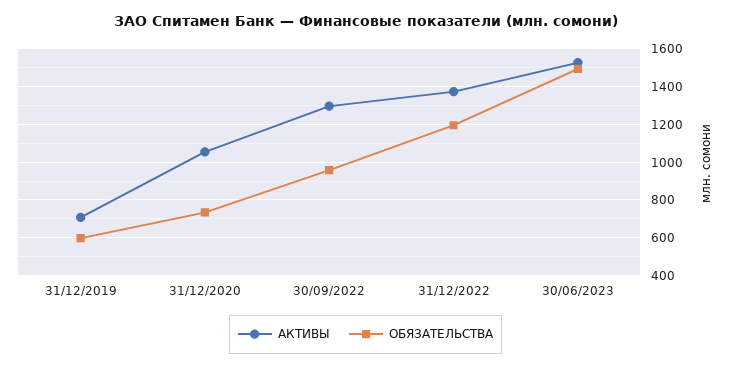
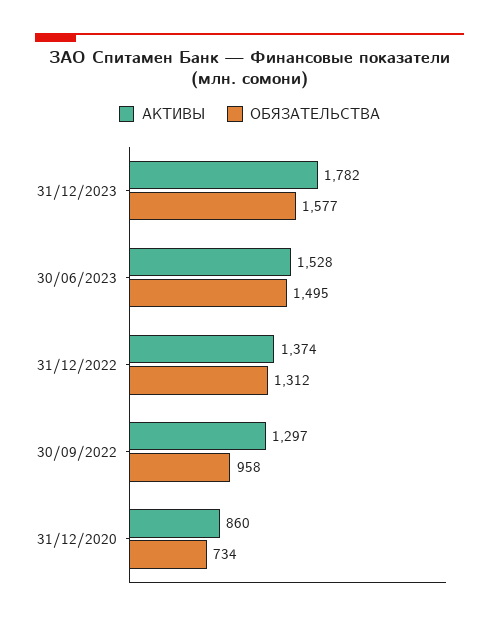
АКТИВЫ, 31/12/2019: 700 -> none
ОБЯЗАТЕЛЬСТВА, 31/12/2019: 600 -> none
АКТИВЫ, 31/12/2020: 1050 -> 860
ОБЯЗАТЕЛЬСТВА, 31/12/2022: 1200 -> 1312
АКТИВЫ, 31/12/2023: none -> 1782
ОБЯЗАТЕЛЬСТВА, 31/12/2023: none -> 1577

